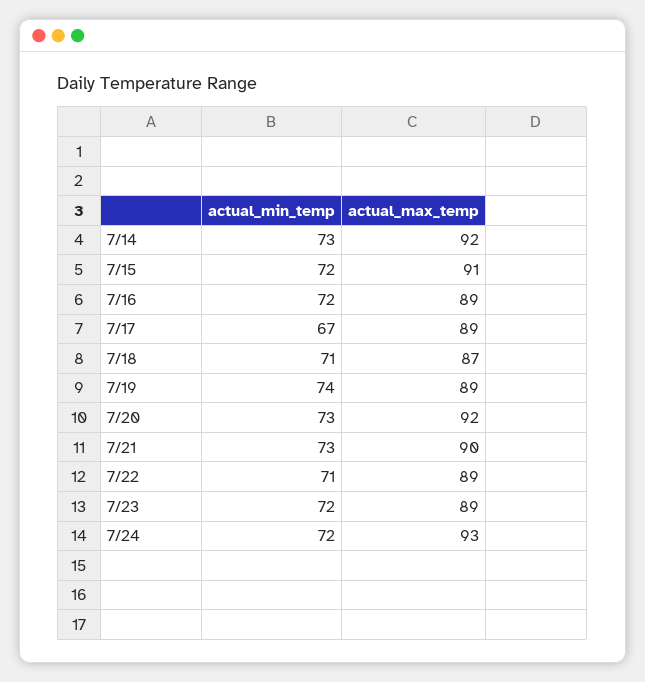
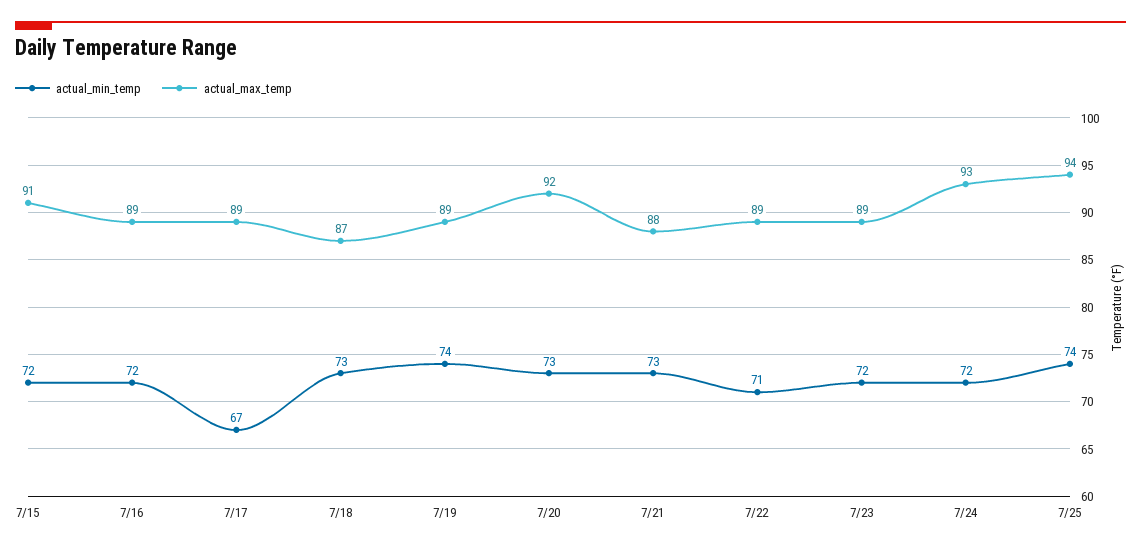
actual_min_temp, 7/14: 73 -> none
actual_max_temp, 7/14: 92 -> none
actual_min_temp, 7/18: 71 -> 73
actual_max_temp, 7/21: 90 -> 88
actual_min_temp, 7/25: none -> 74
actual_max_temp, 7/25: none -> 94

